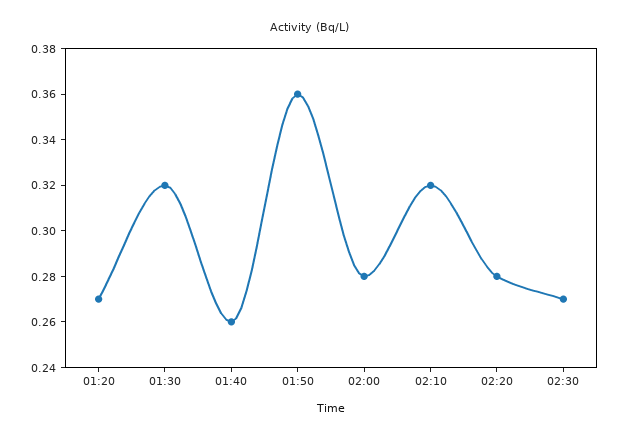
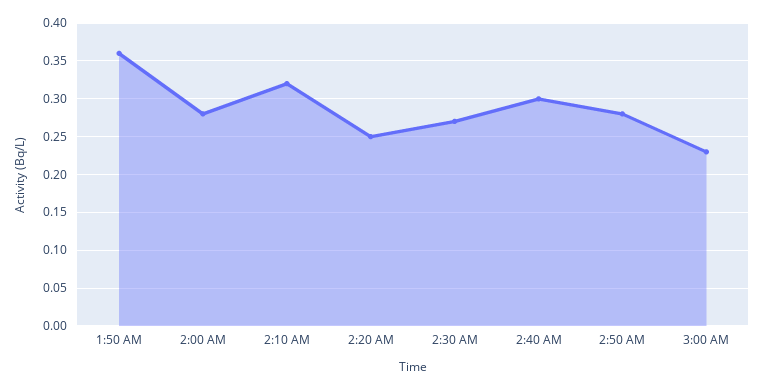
01:20: 0.27 -> none
01:30: 0.32 -> none
01:40: 0.26 -> none
02:20: 0.28 -> 0.25
2:40 AM: none -> 0.3
2:50 AM: none -> 0.28
3:00 AM: none -> 0.23

